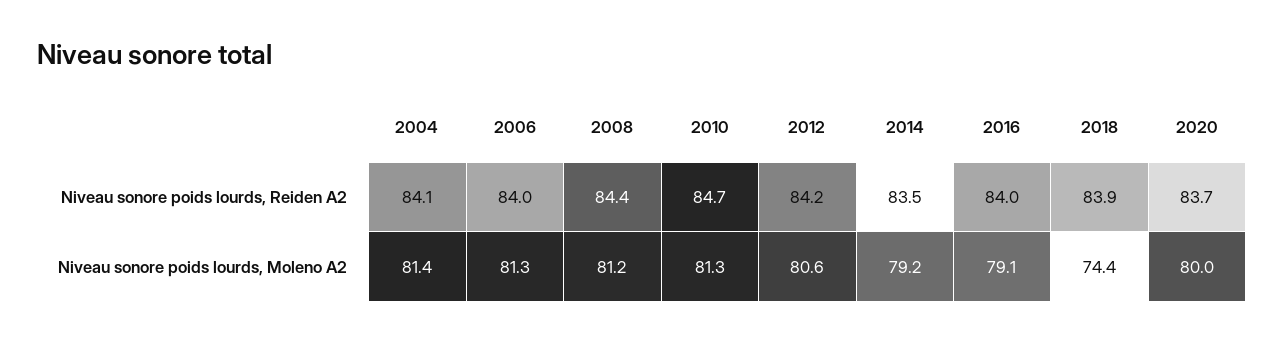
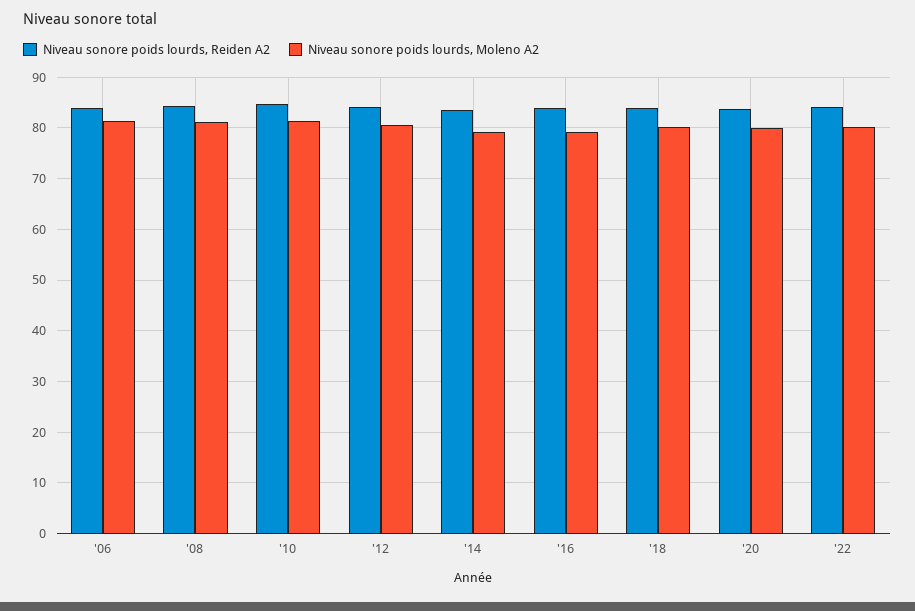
Niveau sonore poids lourds, Reiden A2, 2004: 84.1 -> none
Niveau sonore poids lourds, Moleno A2, 2004: 81.4 -> none
Niveau sonore poids lourds, Moleno A2, 2018: 74.4 -> 80
Niveau sonore poids lourds, Reiden A2, '22: none -> 84
Niveau sonore poids lourds, Moleno A2, '22: none -> 80

